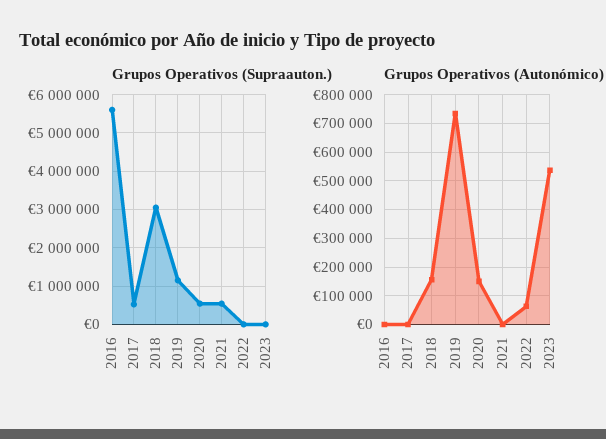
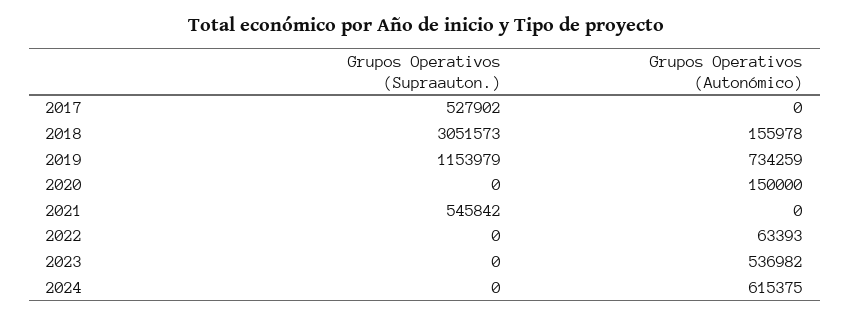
Grupos Operativos (Supraauton.), 2016: 5600000 -> none
Grupos Operativos (Supraauton.), 2020: 600000 -> 0
Grupos Operativos (Autonómico), 2016: 0 -> none
Grupos Operativos (Supraauton.), 2024: none -> 0
Grupos Operativos (Autonómico), 2024: none -> 615375

